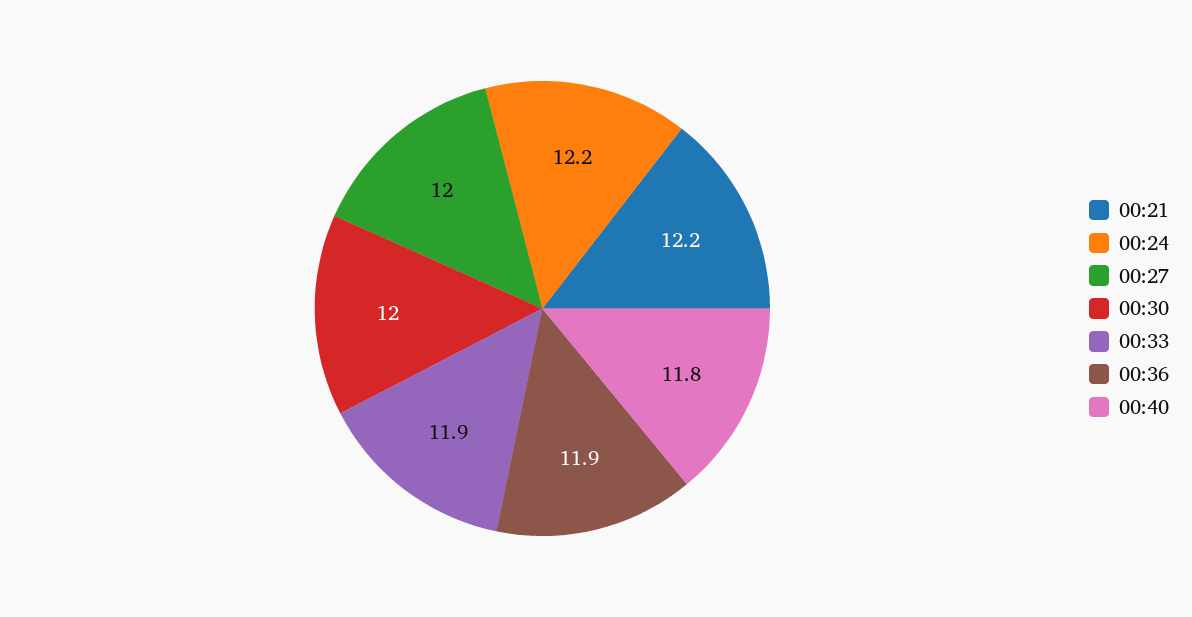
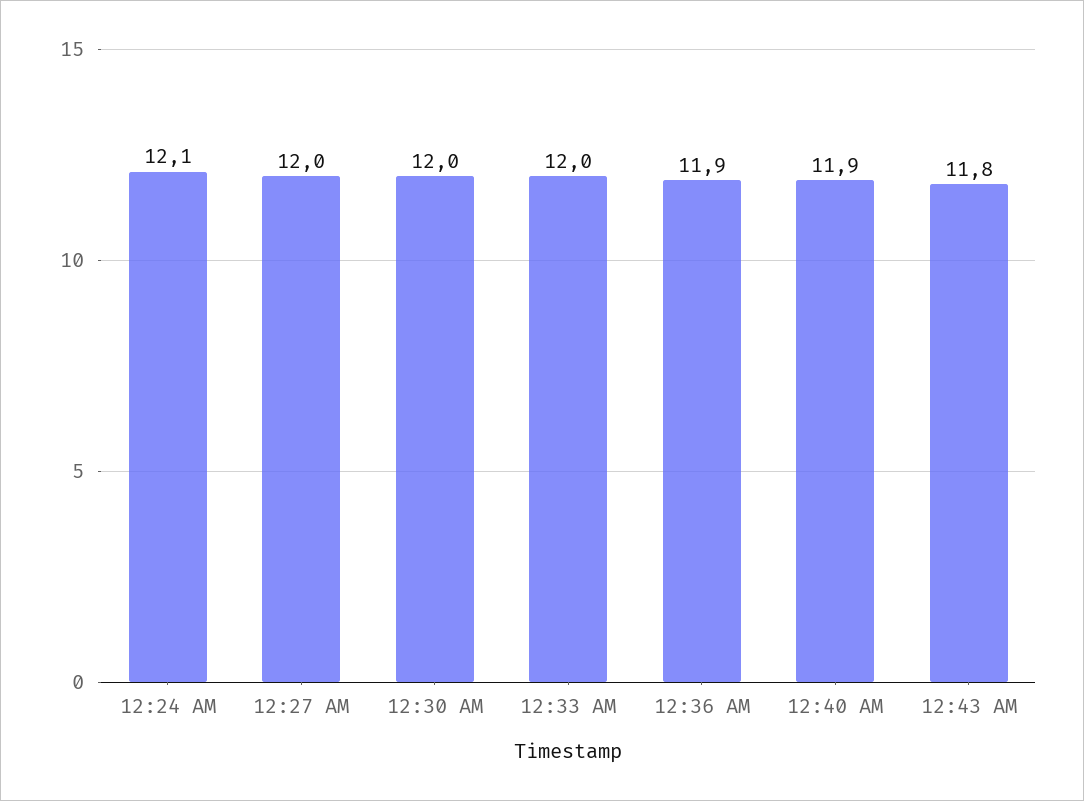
00:21: 12.2 -> none
00:24: 12.2 -> 12.1
00:33: 11.9 -> 12
00:40: 11.8 -> 11.9
12:43 AM: none -> 11.8

